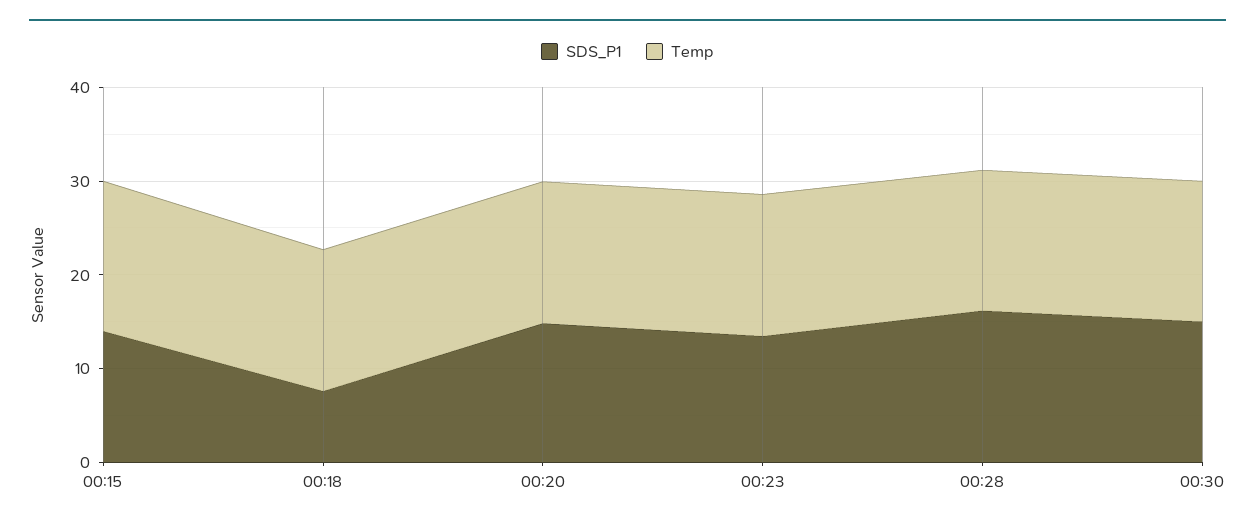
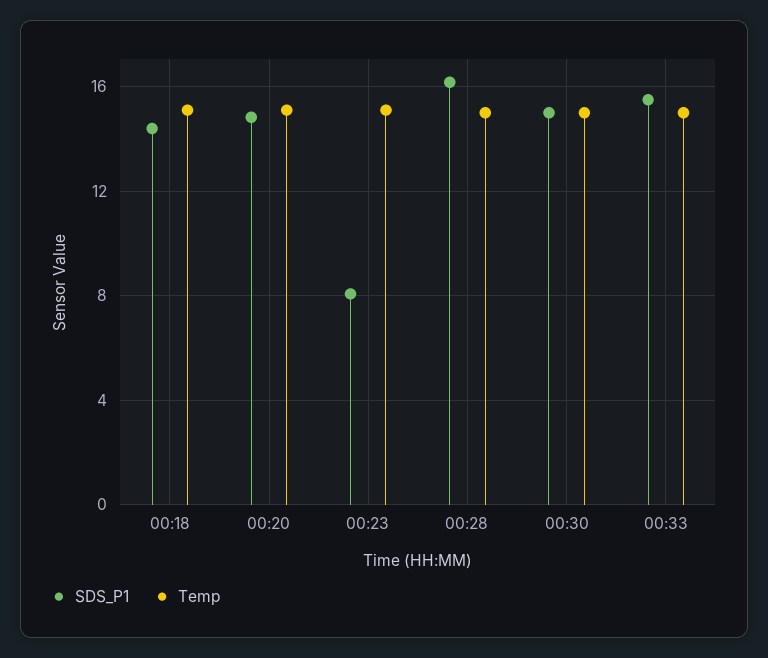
SDS_P1, 00:15: 14 -> none
Temp, 00:15: 16 -> none
SDS_P1, 00:18: 8 -> 14.5
SDS_P1, 00:23: 14 -> 8
SDS_P1, 00:33: none -> 15.5
Temp, 00:33: none -> 15

